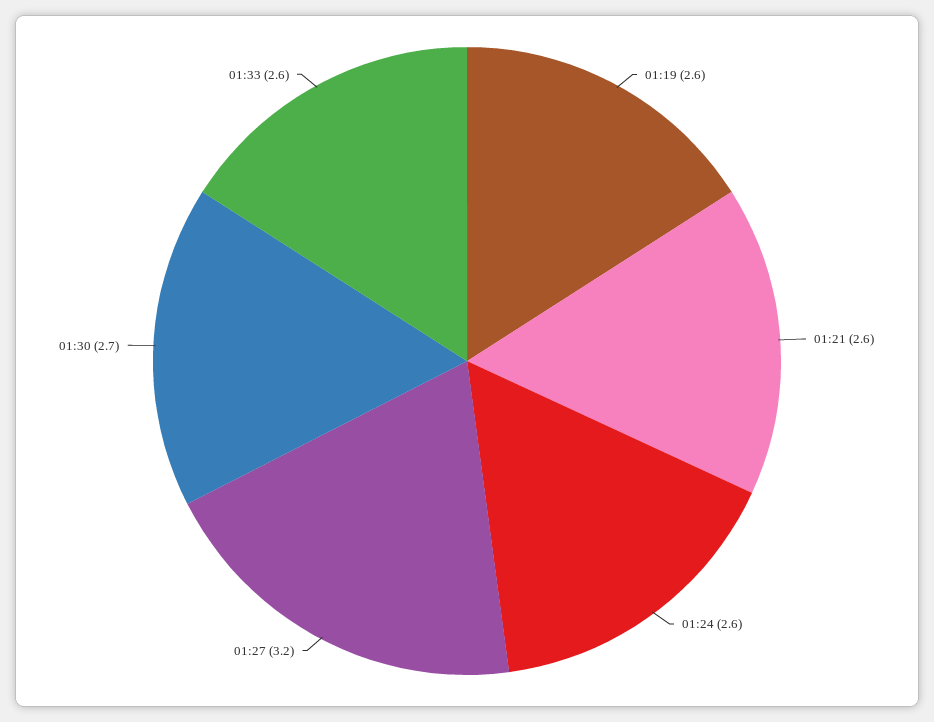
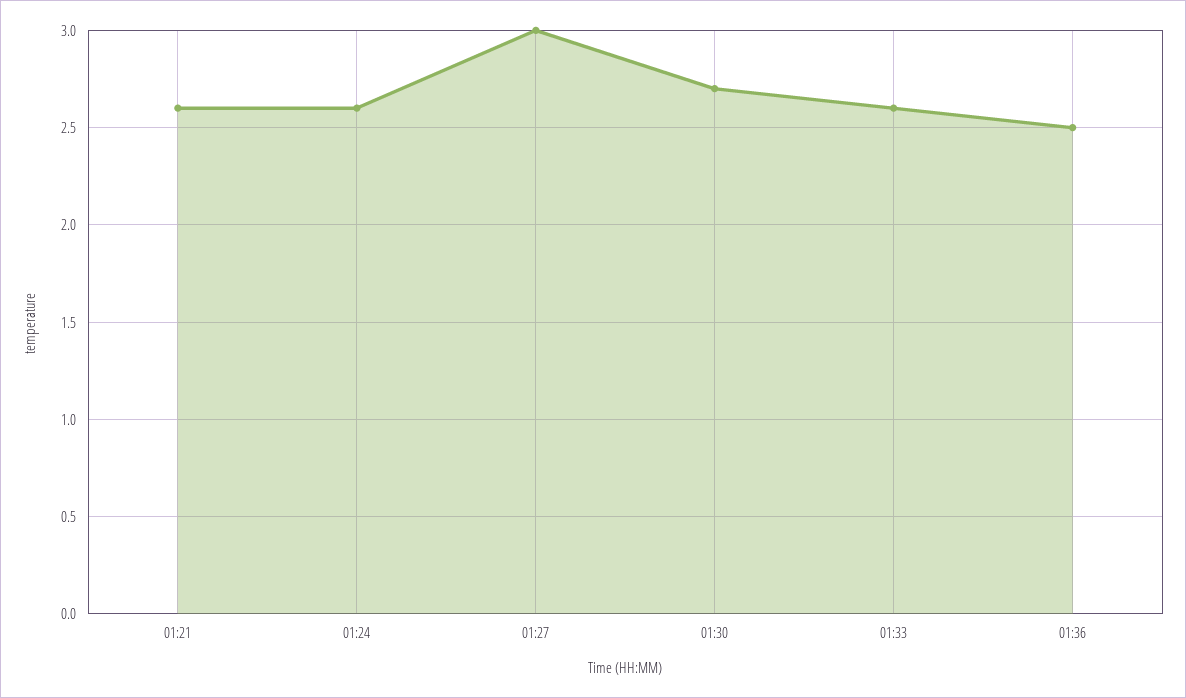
01:19: 2.6 -> none
01:27: 3.2 -> 3
01:36: none -> 2.5

